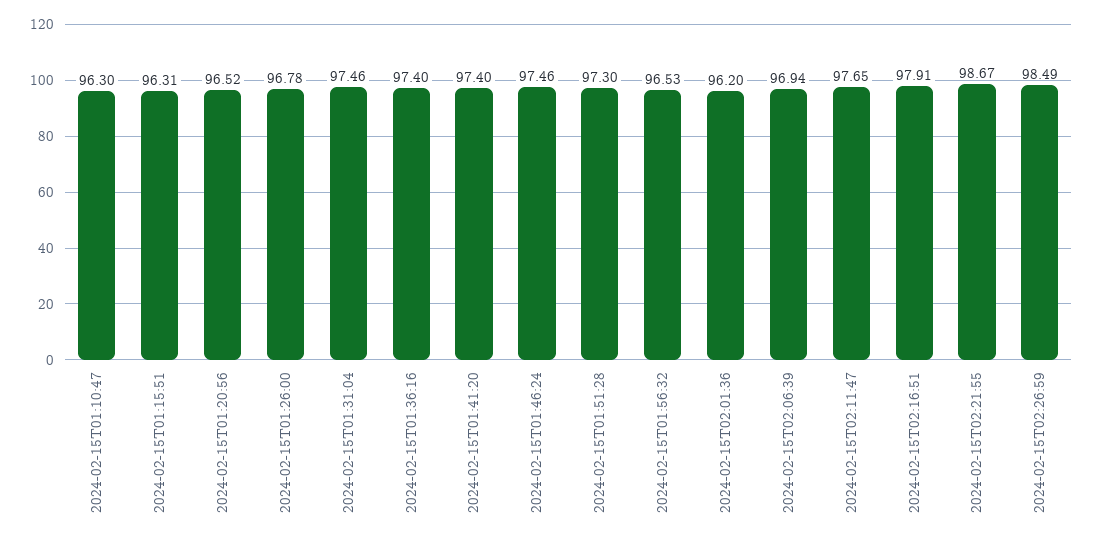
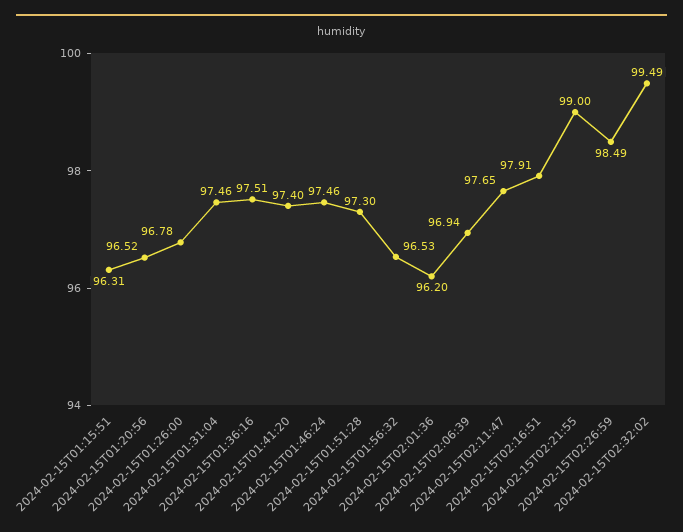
2024-02-15T01:10:47: 96.3 -> none
2024-02-15T01:36:16: 97.4 -> 97.51
2024-02-15T02:21:55: 98.67 -> 99
2024-02-15T02:32:02: none -> 99.49

